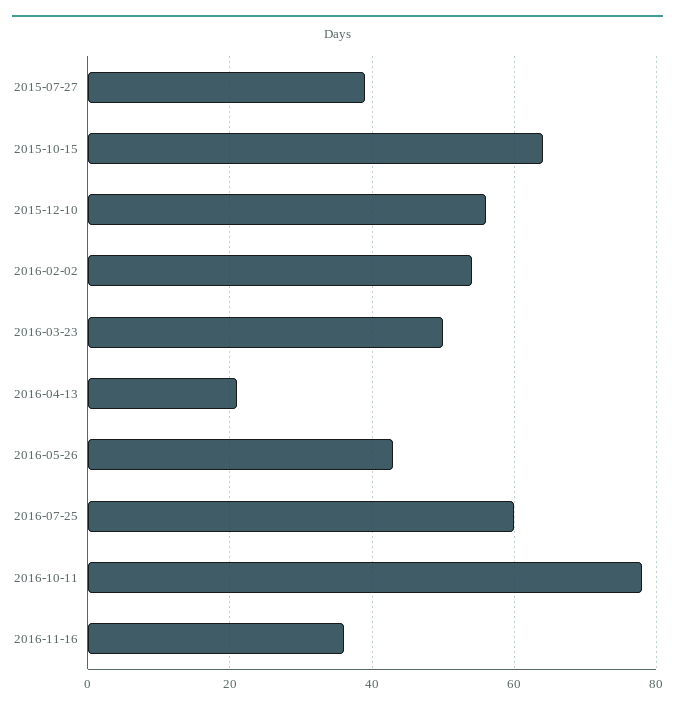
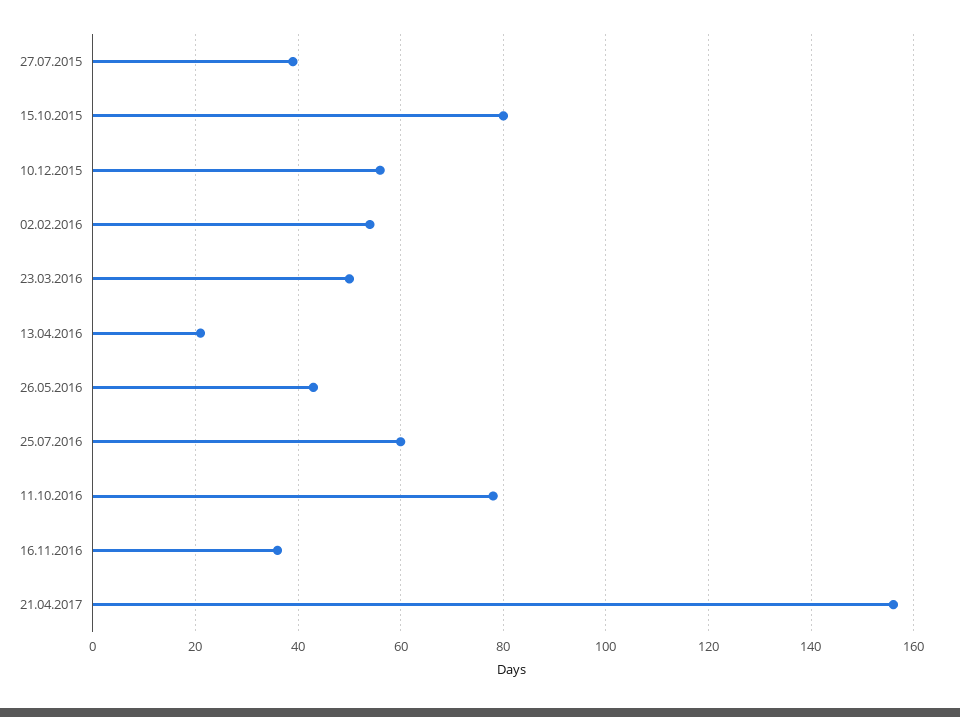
2015-10-15: 65 -> 80
21.04.2017: none -> 155

